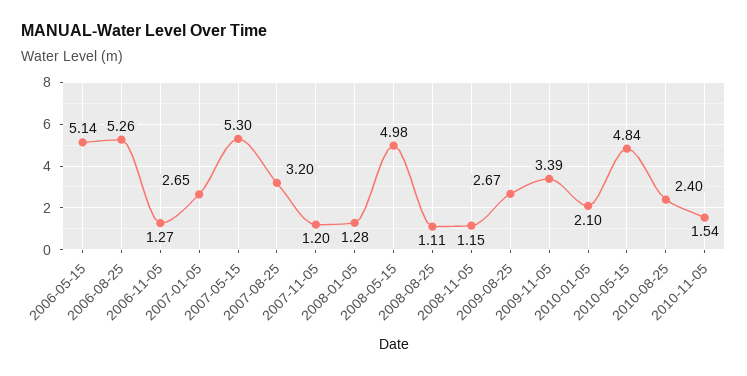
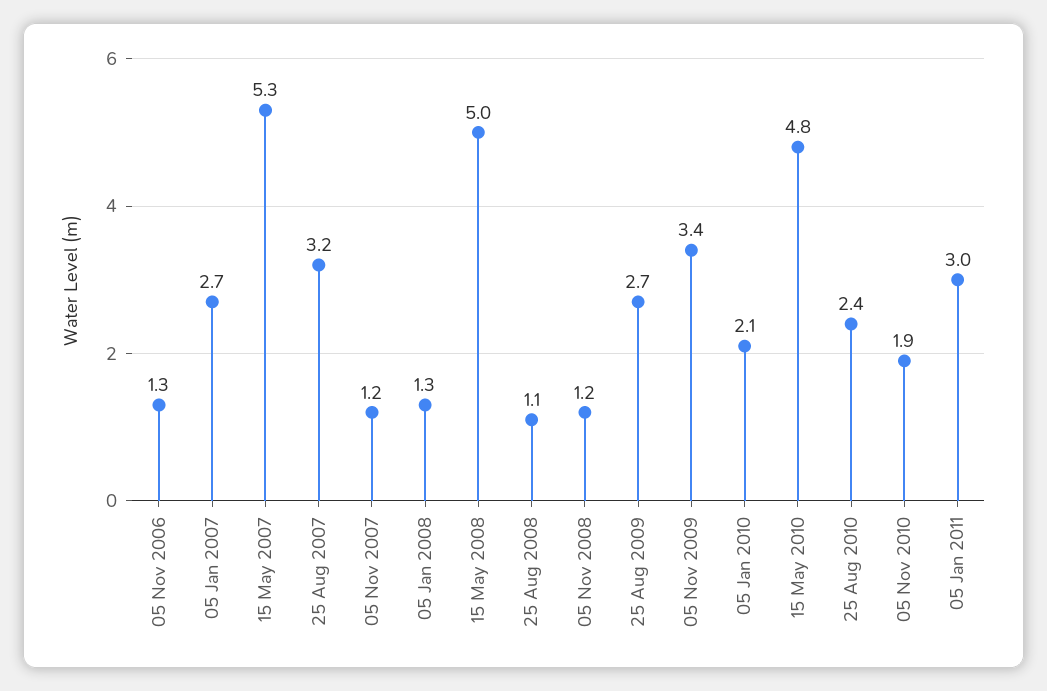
2006-05-15: 5.14 -> none
2006-08-25: 5.26 -> none
2010-11-05: 1.54 -> 1.9
05 Jan 2011: none -> 3

